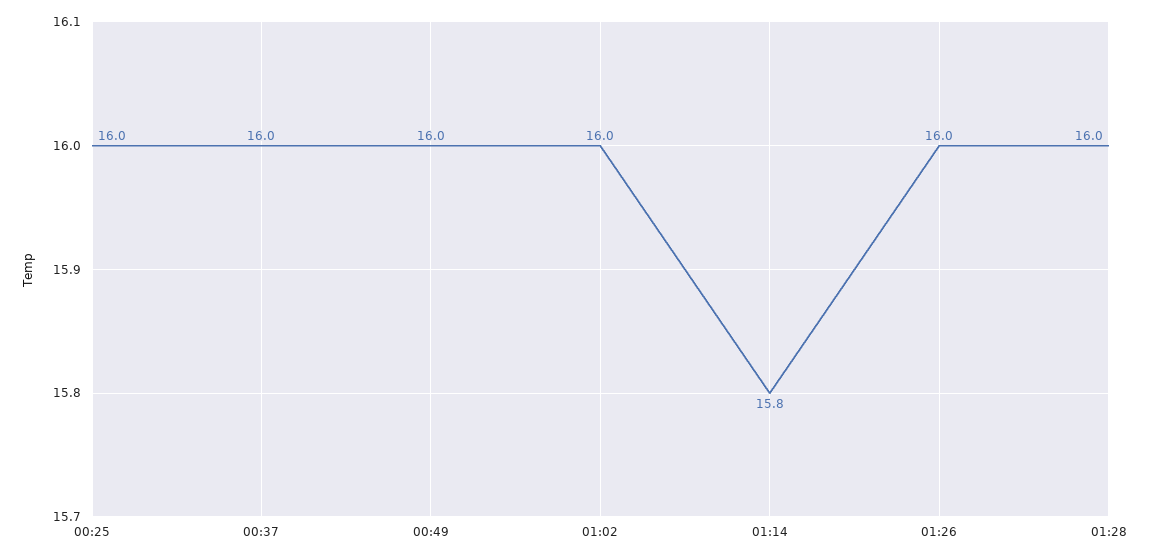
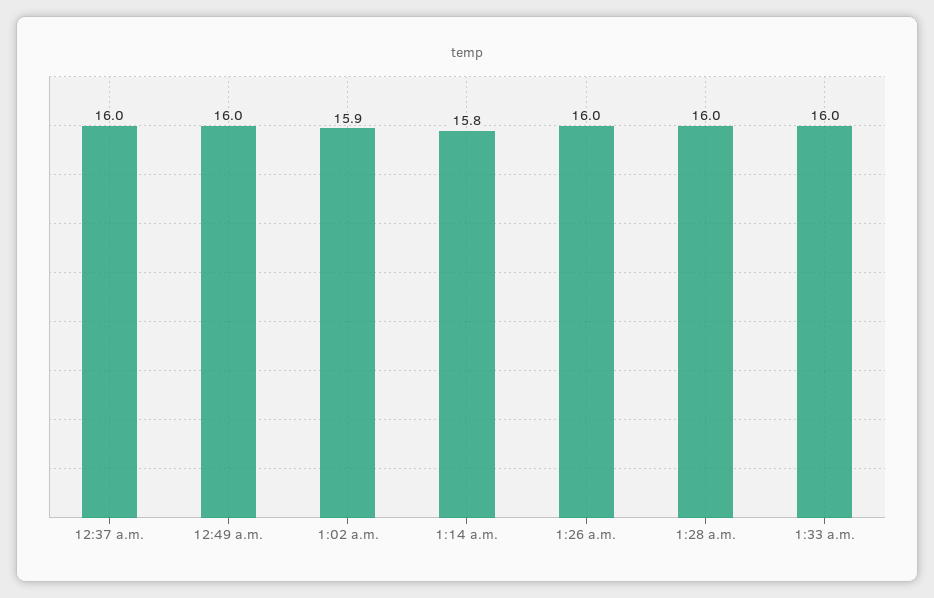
00:25: 16 -> none
01:02: 16 -> 15.9
1:33 a.m.: none -> 16

